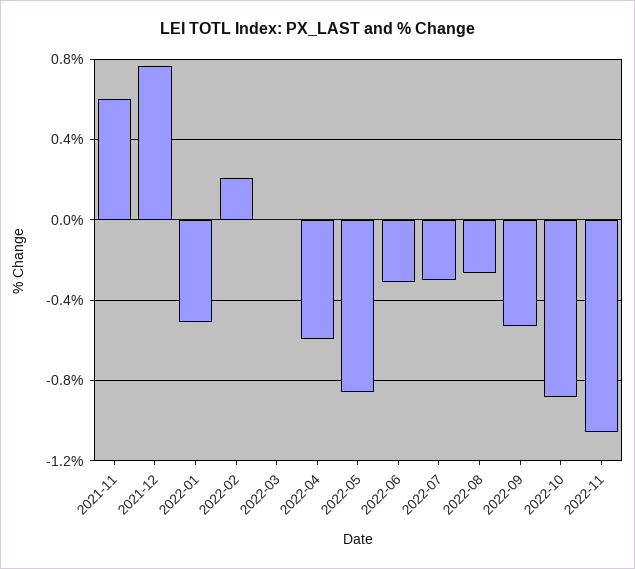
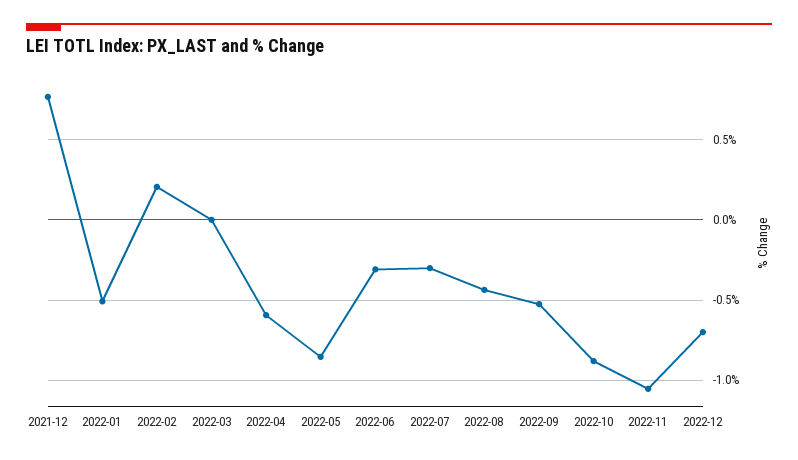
2021-11: 0.6 -> none
2022-08: -0.25 -> -0.45
2022-12: none -> -0.7

